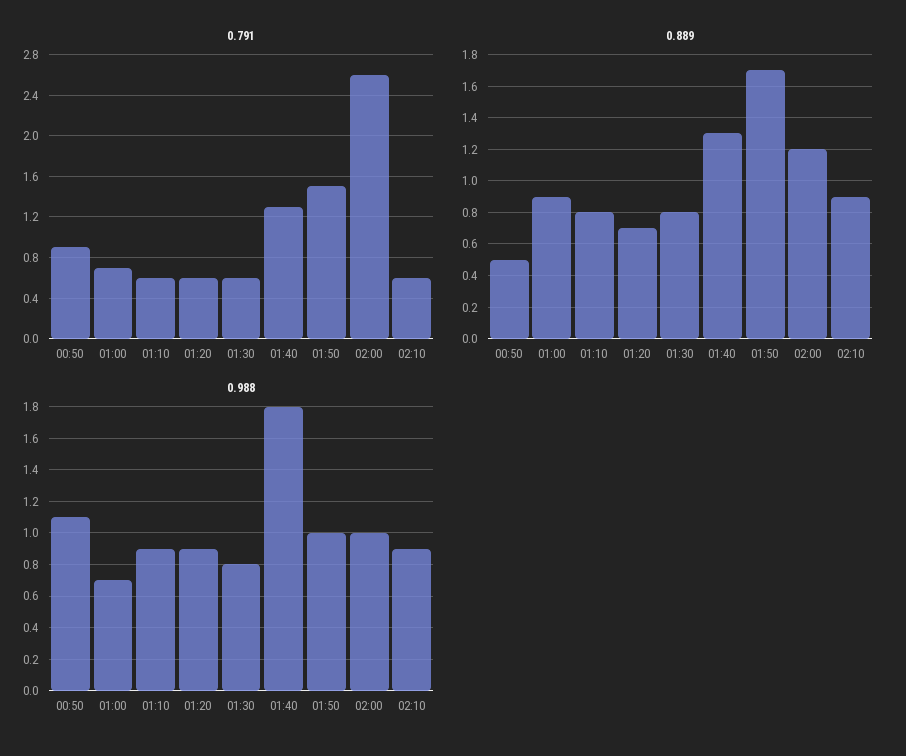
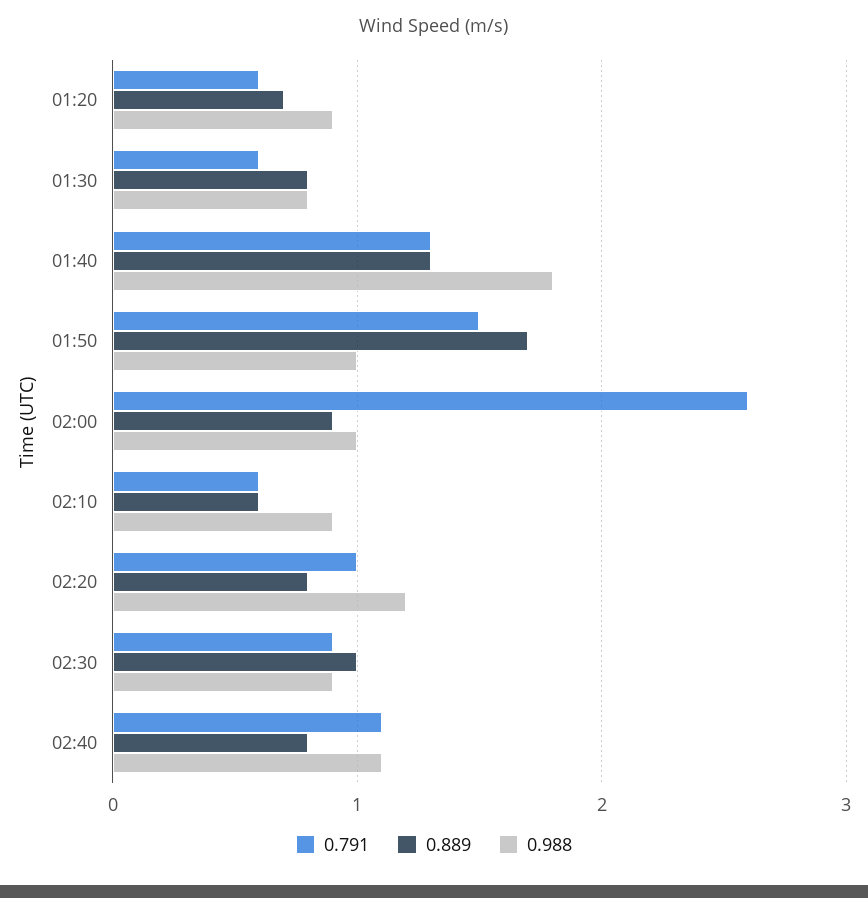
0.791, 00:50: 0.9 -> none
0.791, 01:00: 0.7 -> none
0.791, 01:10: 0.6 -> none
0.889, 00:50: 0.5 -> none
0.889, 01:00: 0.9 -> none
0.889, 01:10: 0.8 -> none
0.889, 02:00: 1.2 -> 0.9
0.889, 02:10: 0.9 -> 0.6
0.988, 00:50: 1.1 -> none
0.988, 01:00: 0.7 -> none
0.988, 01:10: 0.9 -> none
0.791, 02:20: none -> 1
0.889, 02:20: none -> 0.8
0.988, 02:20: none -> 1.2
0.791, 02:30: none -> 0.9
0.889, 02:30: none -> 1
0.988, 02:30: none -> 0.9
0.791, 02:40: none -> 1.1
0.889, 02:40: none -> 0.8
0.988, 02:40: none -> 1.1

